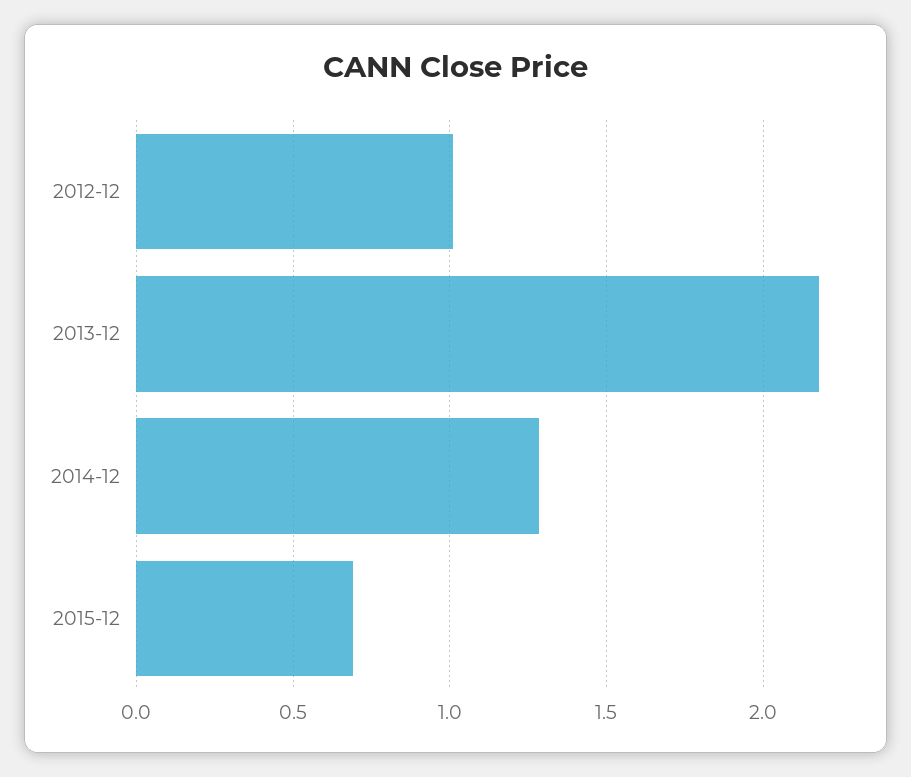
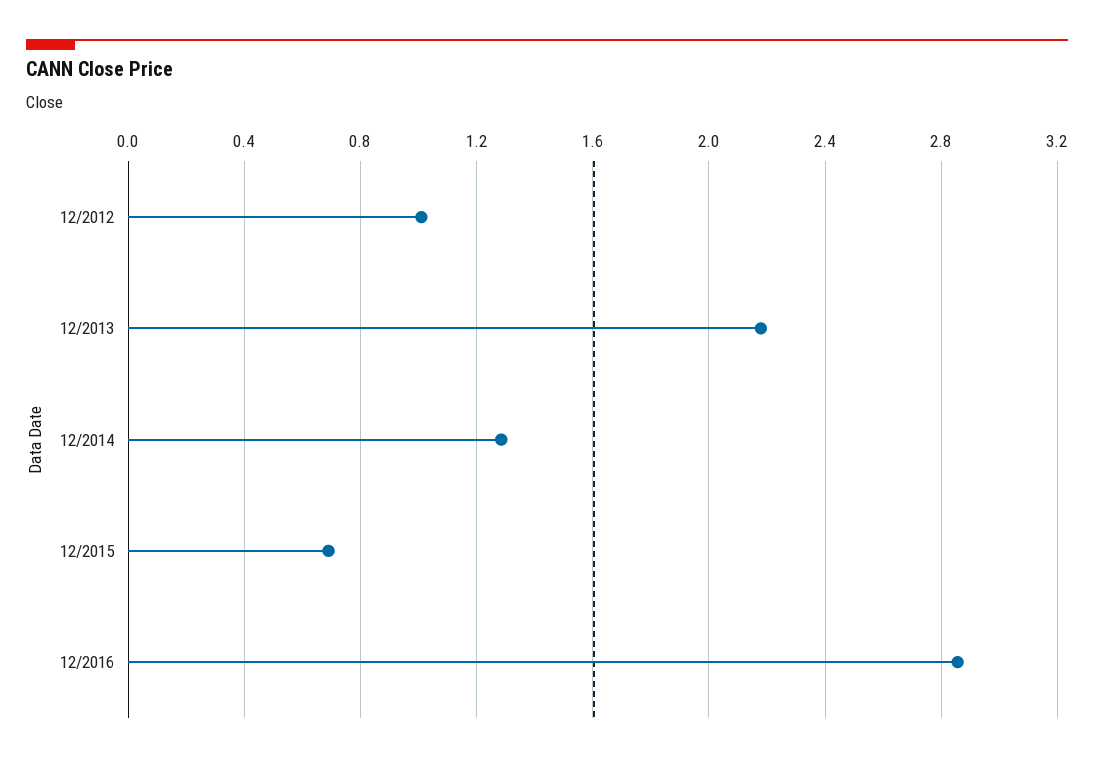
12/2016: none -> 2.85

